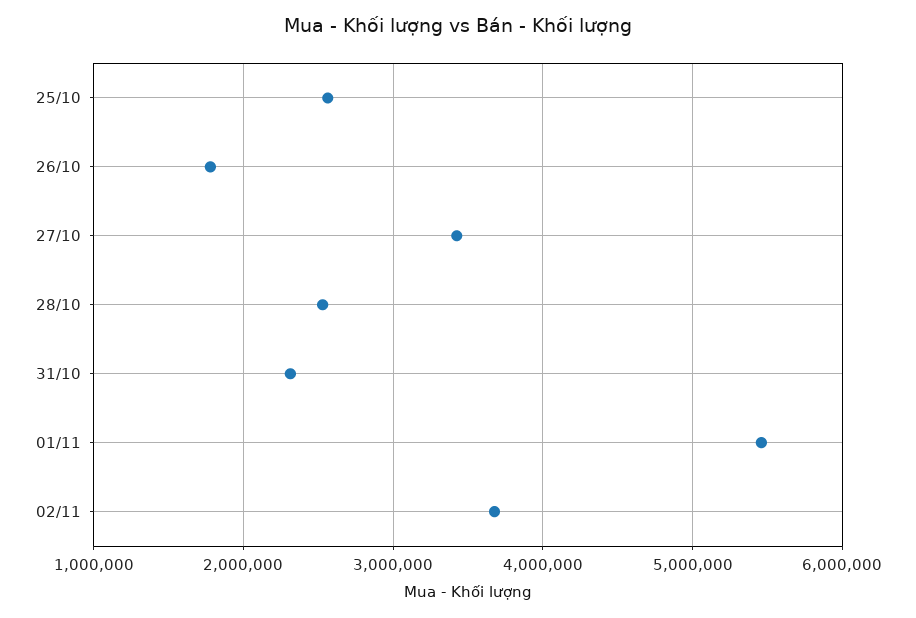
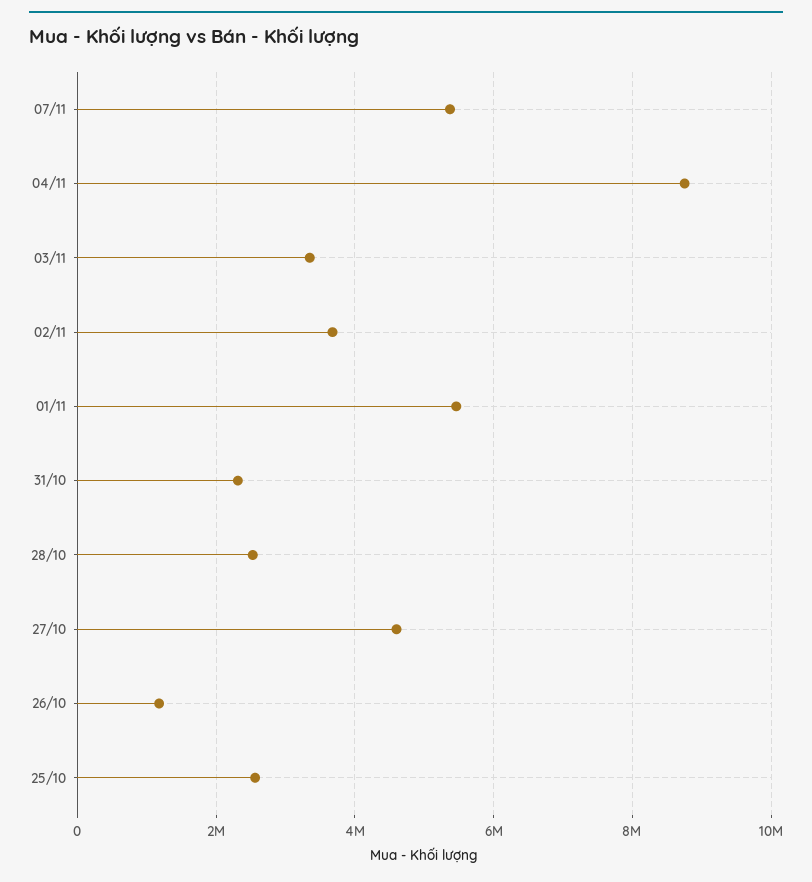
26/10: 1800000 -> 1200000
27/10: 3400000 -> 4600000
07/11: none -> 5400000
04/11: none -> 8800000
03/11: none -> 3400000

